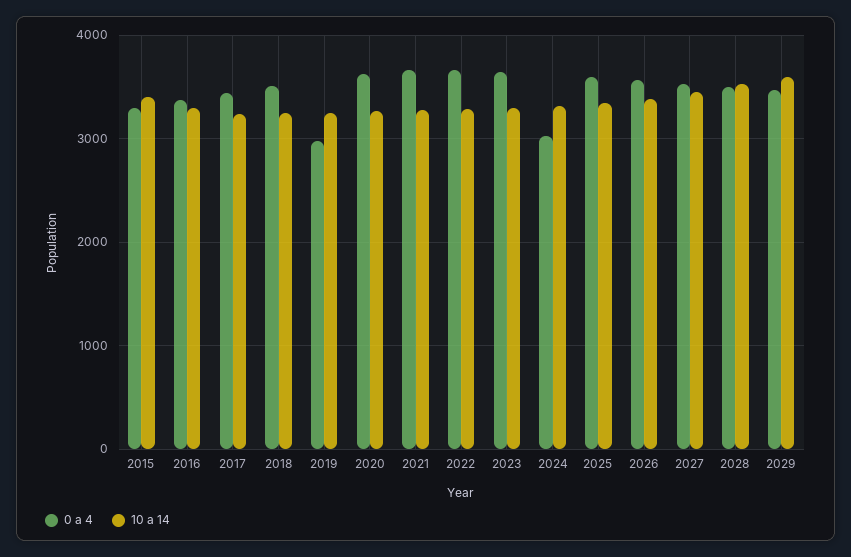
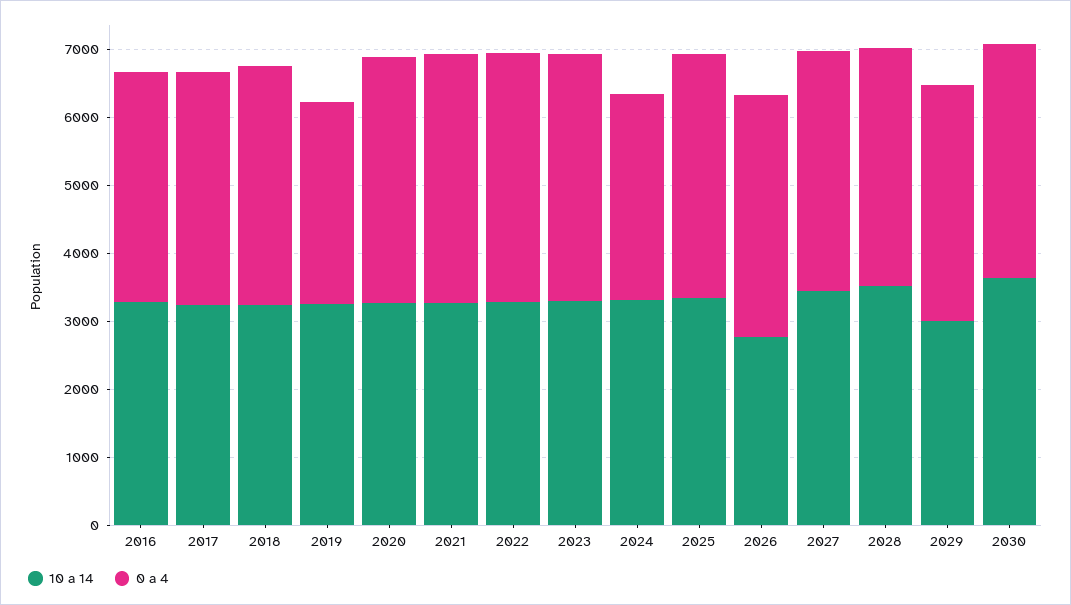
0 a 4, 2015: 3300 -> none
10 a 14, 2015: 3400 -> none
10 a 14, 2026: 3400 -> 2800
10 a 14, 2029: 3600 -> 3000
10 a 14, 2030: none -> 3600
0 a 4, 2030: none -> 3400

